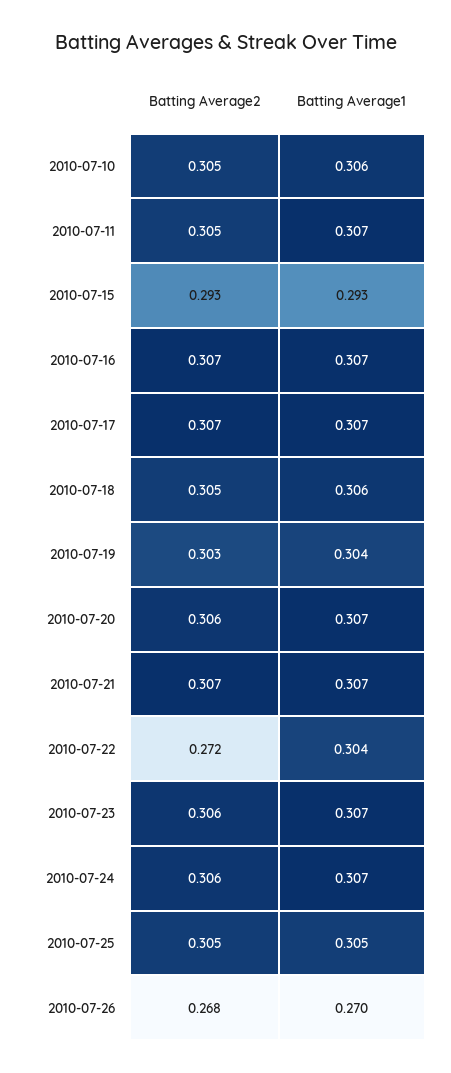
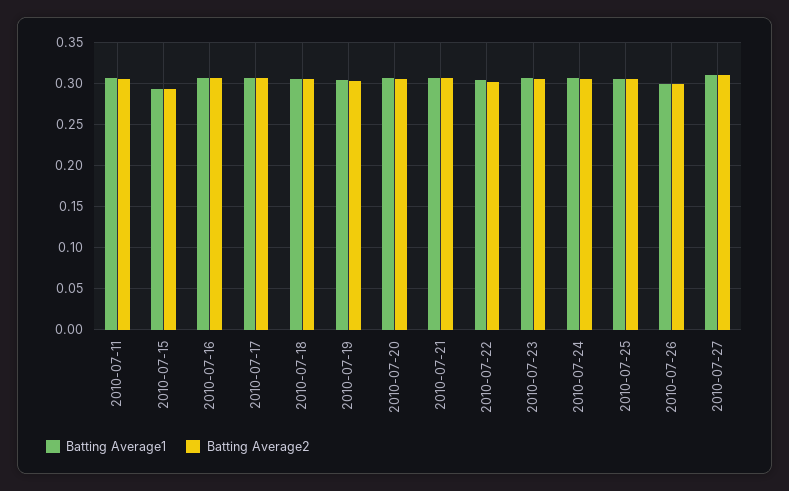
Batting Average2, 2010-07-10: 0.305 -> none
Batting Average1, 2010-07-10: 0.306 -> none
Batting Average2, 2010-07-22: 0.272 -> 0.3
Batting Average2, 2010-07-26: 0.268 -> 0.3
Batting Average1, 2010-07-26: 0.27 -> 0.3
Batting Average1, 2010-07-27: none -> 0.31
Batting Average2, 2010-07-27: none -> 0.31

